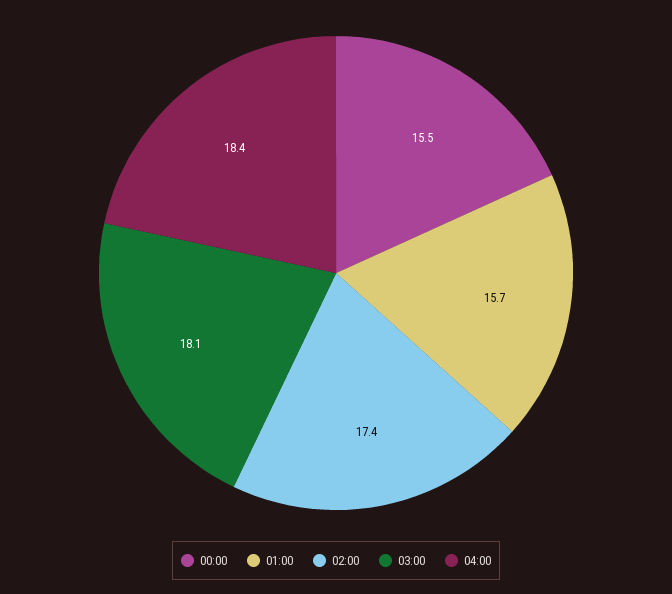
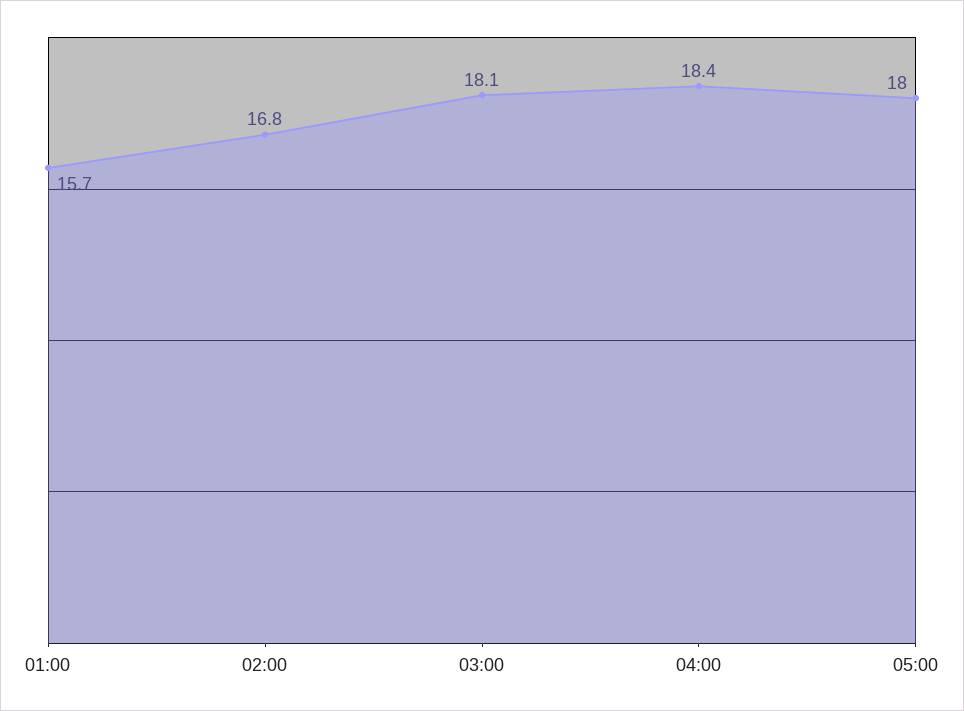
00:00: 15.5 -> none
02:00: 17.4 -> 16.8
05:00: none -> 18

